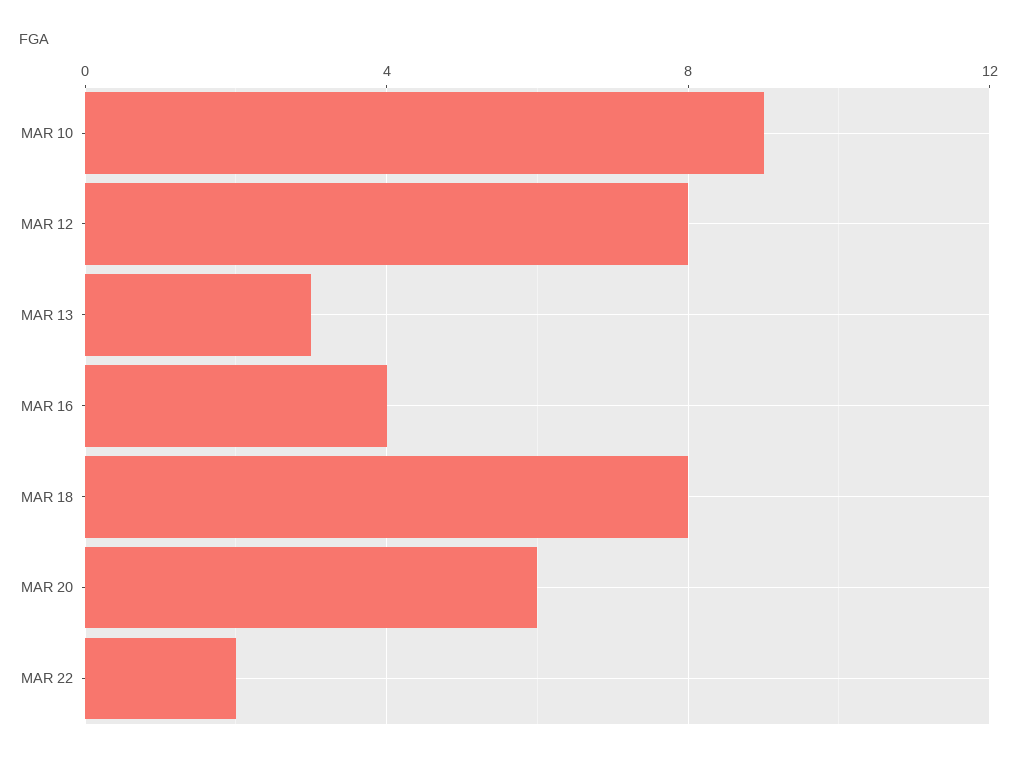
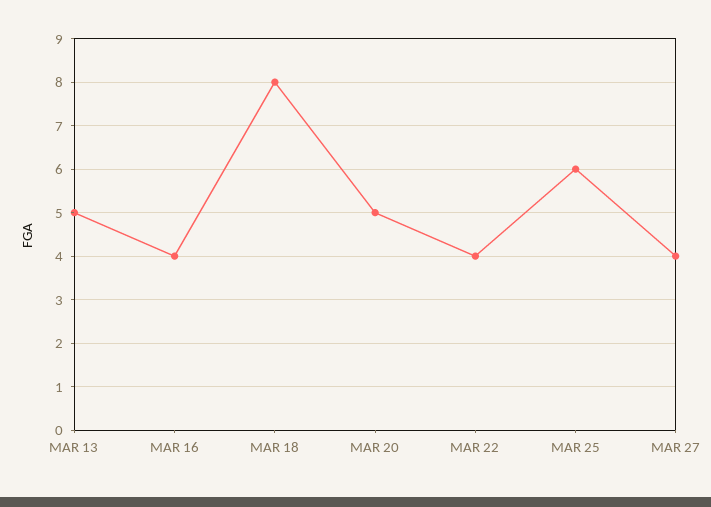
MAR 10: 9 -> none
MAR 12: 8 -> none
MAR 13: 3 -> 5
MAR 20: 6 -> 5
MAR 22: 2 -> 4
MAR 25: none -> 6
MAR 27: none -> 4

